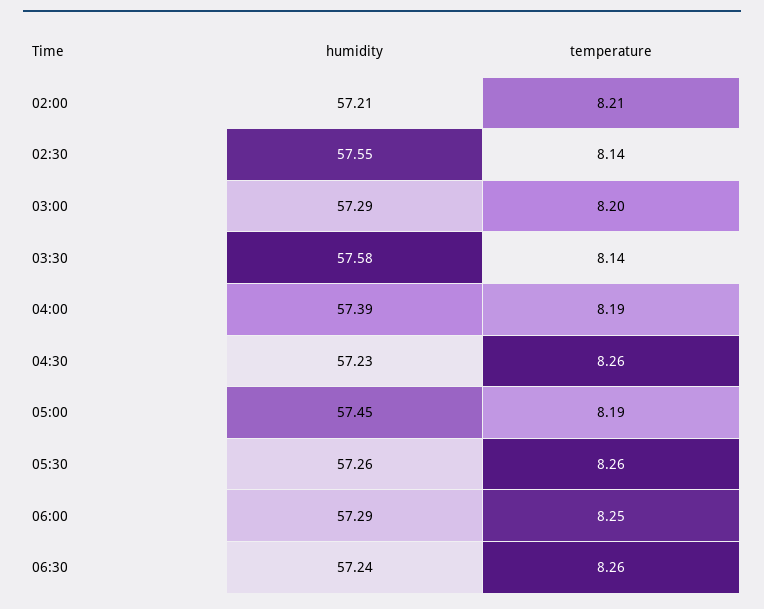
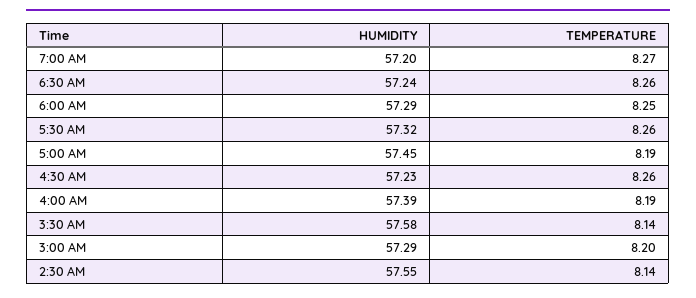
humidity, 02:00: 57.21 -> none
temperature, 02:00: 8.21 -> none
humidity, 05:30: 57.26 -> 57.32
humidity, 7:00 AM: none -> 57.2
temperature, 7:00 AM: none -> 8.27

